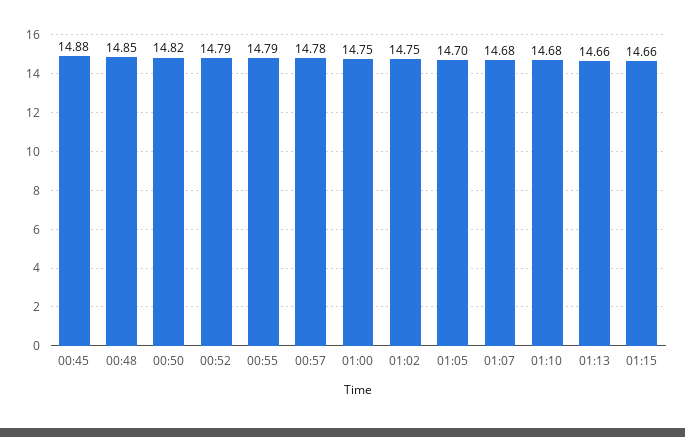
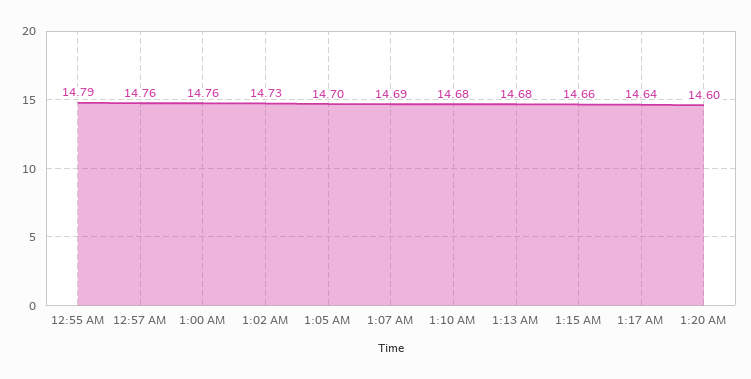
00:45: 14.88 -> none
00:48: 14.85 -> none
00:50: 14.82 -> none
00:52: 14.79 -> none
00:57: 14.78 -> 14.76
01:00: 14.75 -> 14.76
01:02: 14.75 -> 14.73
01:07: 14.68 -> 14.69
01:13: 14.66 -> 14.68
1:17 AM: none -> 14.64
1:20 AM: none -> 14.6

